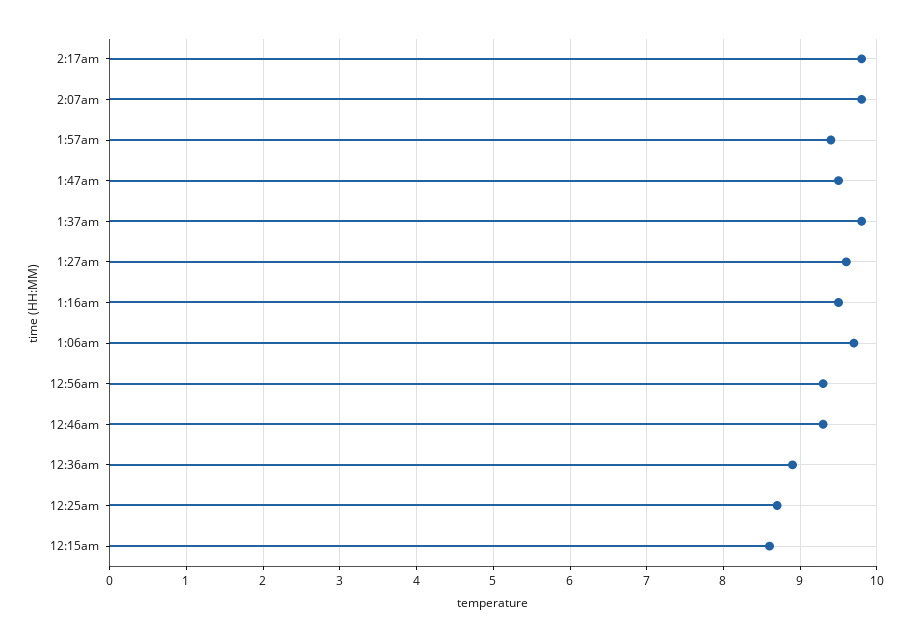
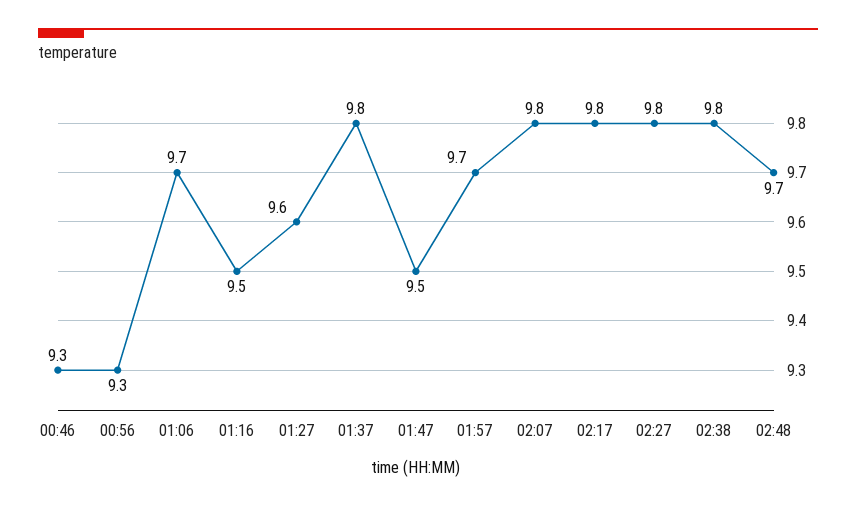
1:57am: 9.4 -> 9.7
12:36am: 8.9 -> none
12:25am: 8.7 -> none
12:15am: 8.6 -> none
02:27: none -> 9.8
02:38: none -> 9.8
02:48: none -> 9.7

